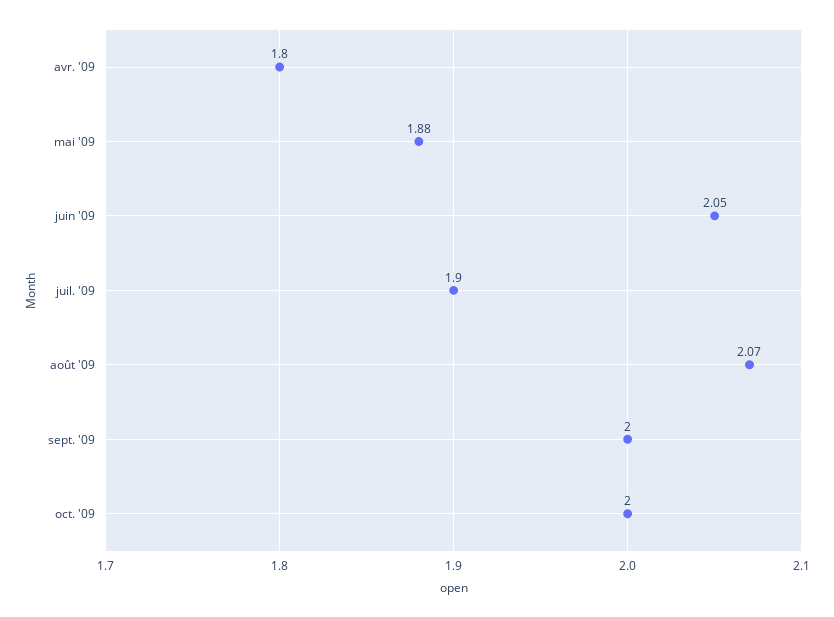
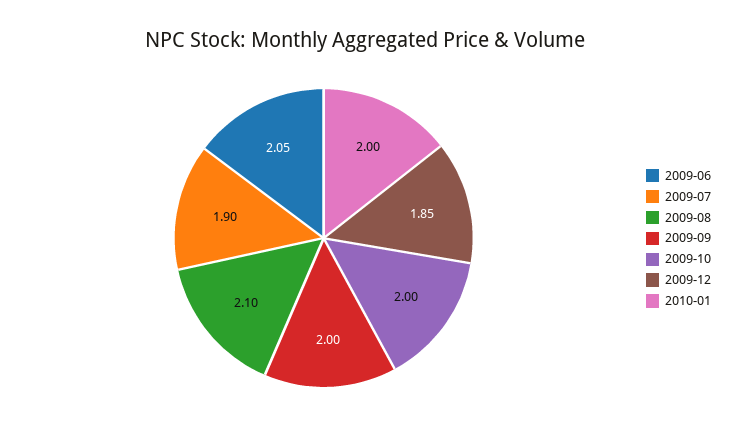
avr. '09: 1.8 -> none
mai '09: 1.88 -> none
août '09: 2.07 -> 2.1
2009-12: none -> 1.85
2010-01: none -> 2

